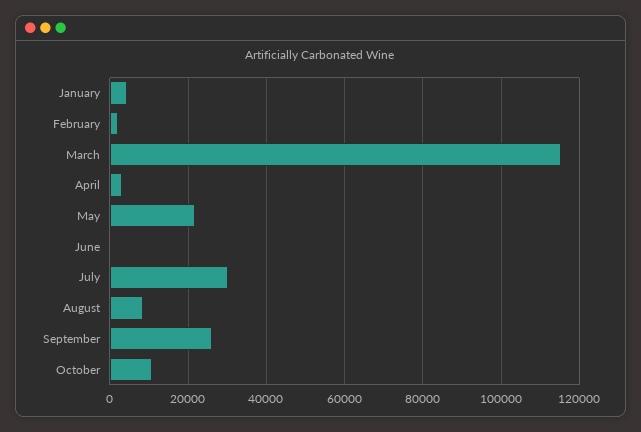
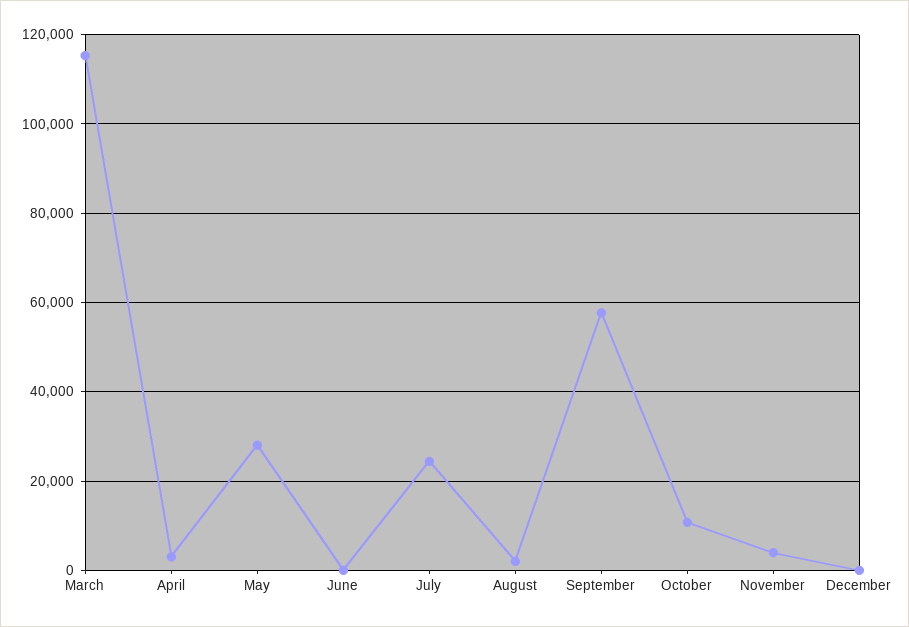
January: 4000 -> none
February: 2000 -> none
May: 22000 -> 28000
July: 30000 -> 24000
August: 8000 -> 2000
September: 26000 -> 58000
November: none -> 4000
December: none -> 0

